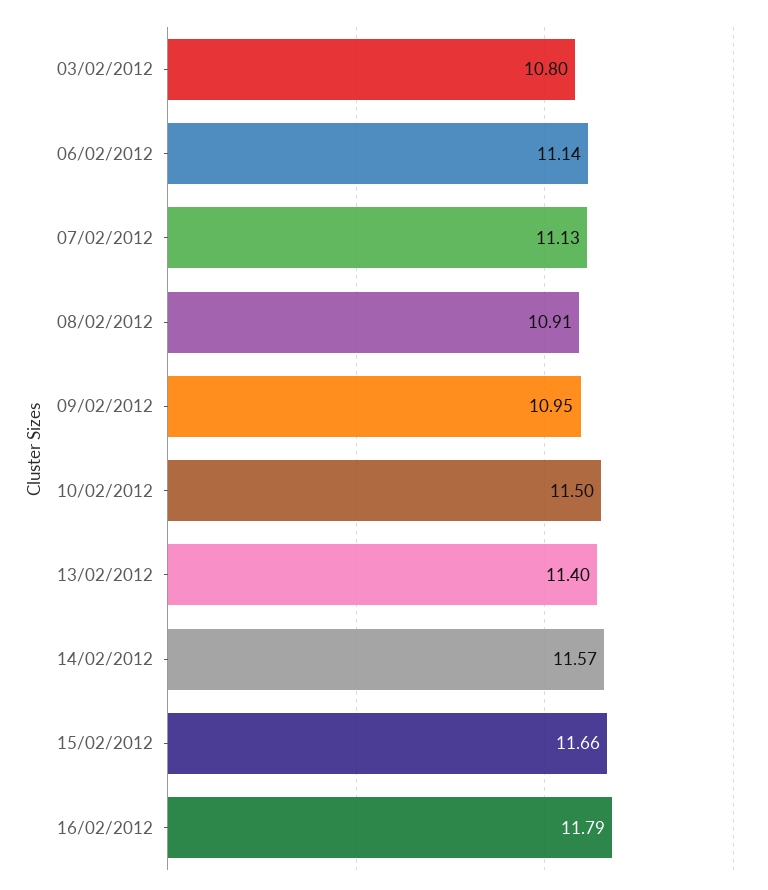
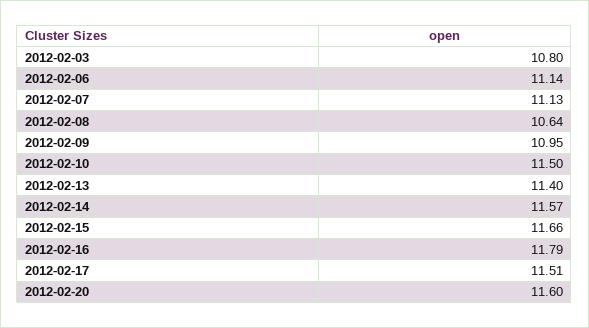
08/02/2012: 10.91 -> 10.64
2012-02-17: none -> 11.51
2012-02-20: none -> 11.6

